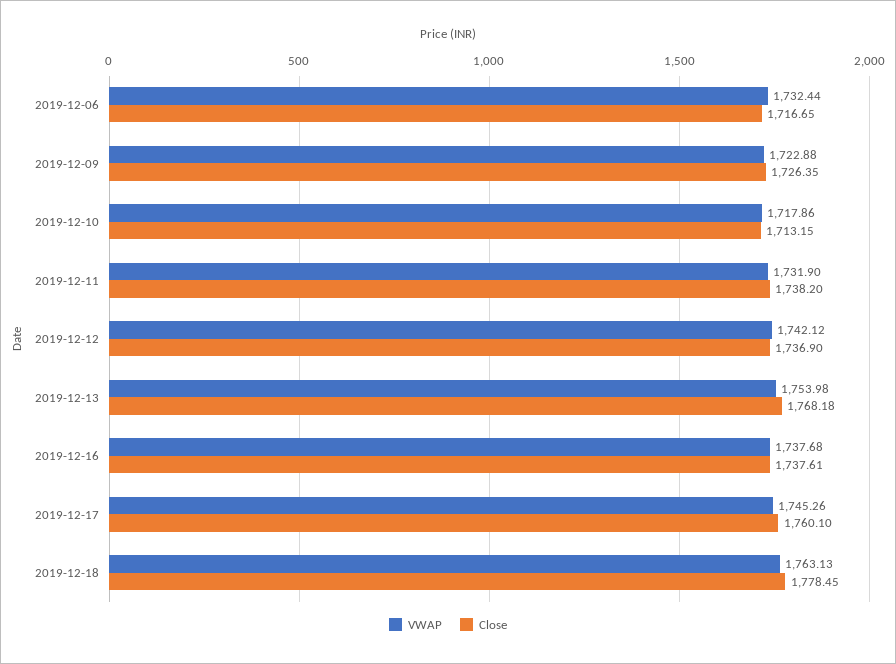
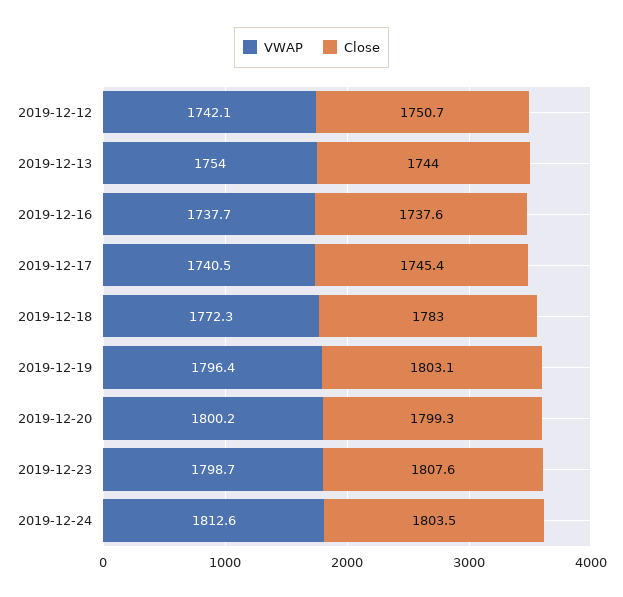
VWAP, 2019-12-06: 1732.44 -> none
Close, 2019-12-06: 1716.65 -> none
VWAP, 2019-12-09: 1722.88 -> none
Close, 2019-12-09: 1726.35 -> none
VWAP, 2019-12-10: 1717.86 -> none
Close, 2019-12-10: 1713.15 -> none
VWAP, 2019-12-11: 1731.9 -> none
Close, 2019-12-11: 1738.2 -> none
Close, 2019-12-12: 1736.9 -> 1750.7
Close, 2019-12-13: 1768.18 -> 1744
VWAP, 2019-12-17: 1745.26 -> 1740.5
Close, 2019-12-17: 1760.1 -> 1745.4
VWAP, 2019-12-18: 1763.13 -> 1772.3
Close, 2019-12-18: 1778.45 -> 1783
VWAP, 2019-12-19: none -> 1796.4
Close, 2019-12-19: none -> 1803.1
VWAP, 2019-12-20: none -> 1800.2
Close, 2019-12-20: none -> 1799.3
VWAP, 2019-12-23: none -> 1798.7
Close, 2019-12-23: none -> 1807.6
VWAP, 2019-12-24: none -> 1812.6
Close, 2019-12-24: none -> 1803.5

